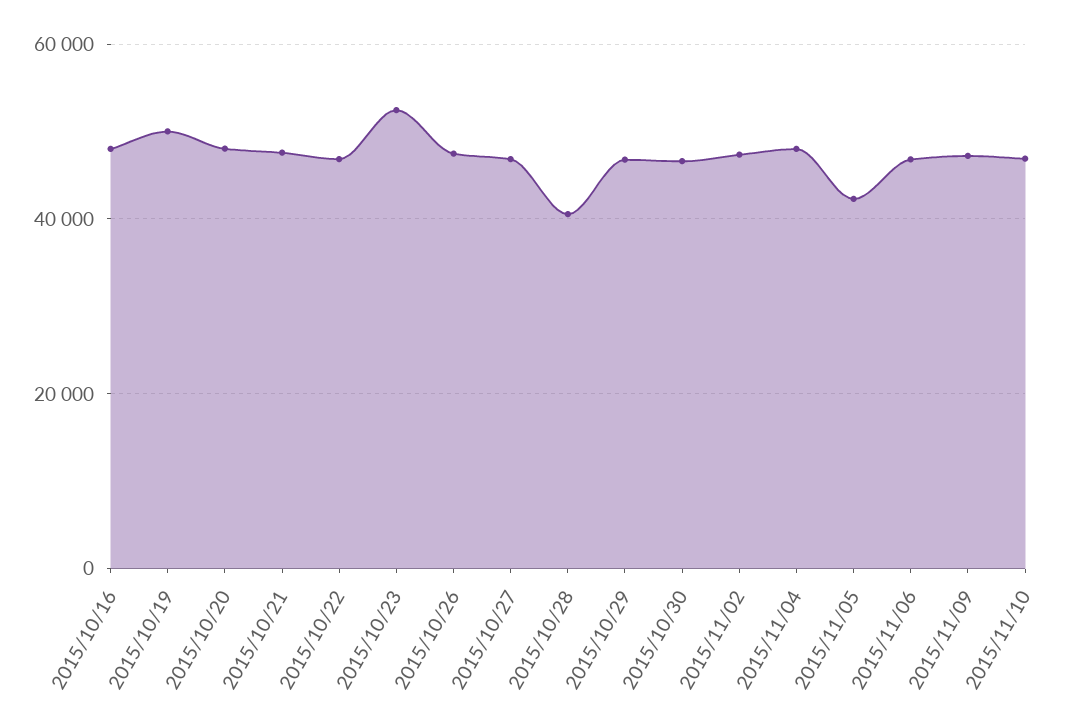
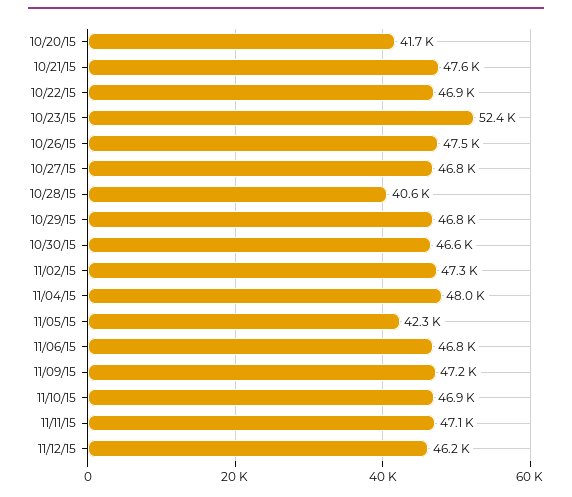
2015/10/16: 48000 -> none
2015/10/19: 50000 -> none
2015/10/20: 48000 -> 41700
11/11/15: none -> 47100
11/12/15: none -> 46200

